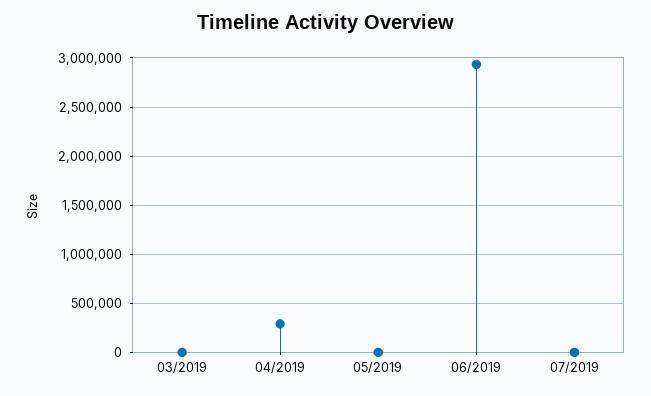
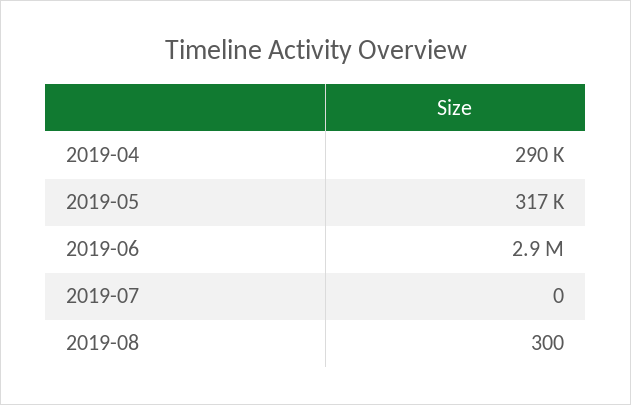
03/2019: 0 -> none
05/2019: 0 -> 317000
2019-08: none -> 300

